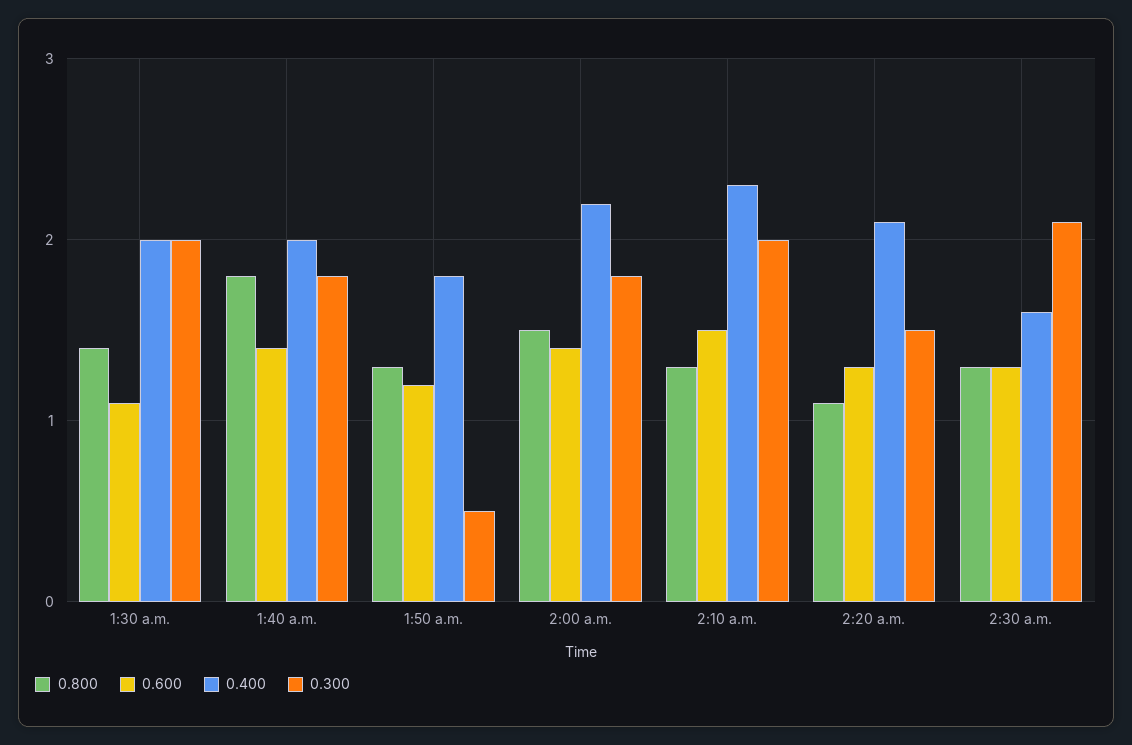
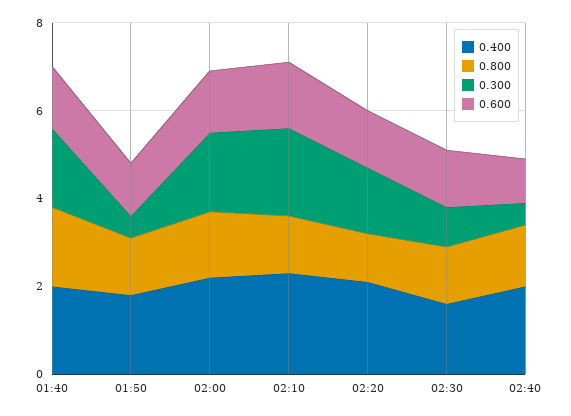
0.800, 1:30 a.m.: 1.4 -> none
0.600, 1:30 a.m.: 1.1 -> none
0.400, 1:30 a.m.: 2 -> none
0.300, 1:30 a.m.: 2 -> none
0.300, 2:30 a.m.: 2.1 -> 1
0.400, 02:40: none -> 2
0.800, 02:40: none -> 1.5
0.300, 02:40: none -> 0.5
0.600, 02:40: none -> 1

